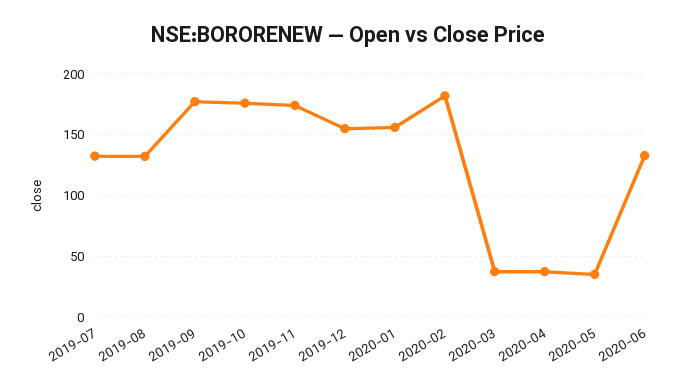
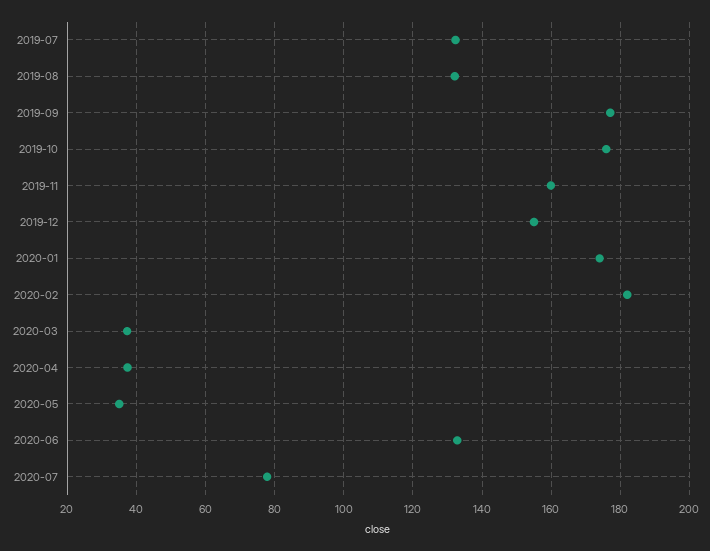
2019-11: 175 -> 160
2020-01: 155 -> 174
2020-07: none -> 78

